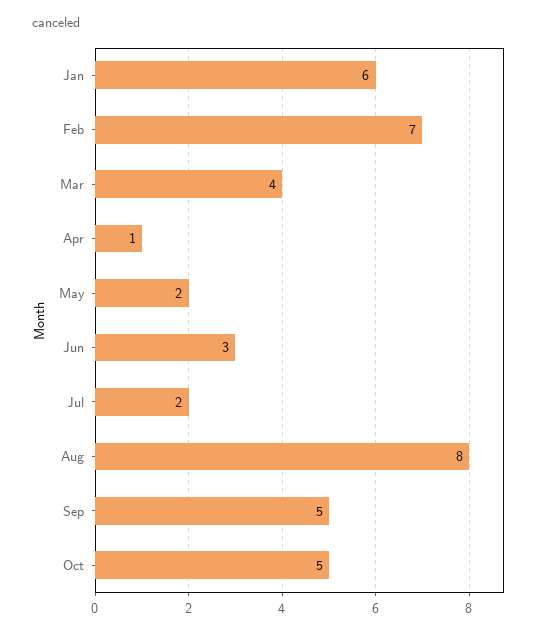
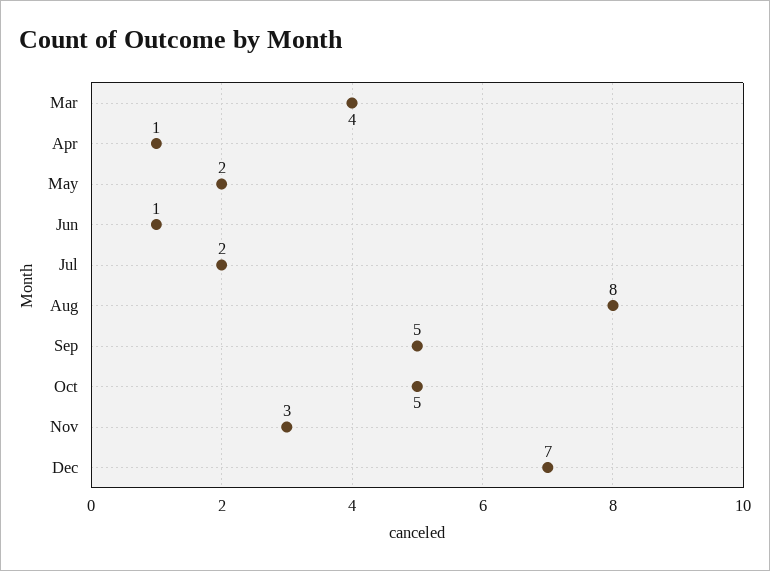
Jan: 6 -> none
Feb: 7 -> none
Jun: 3 -> 1
Nov: none -> 3
Dec: none -> 7

